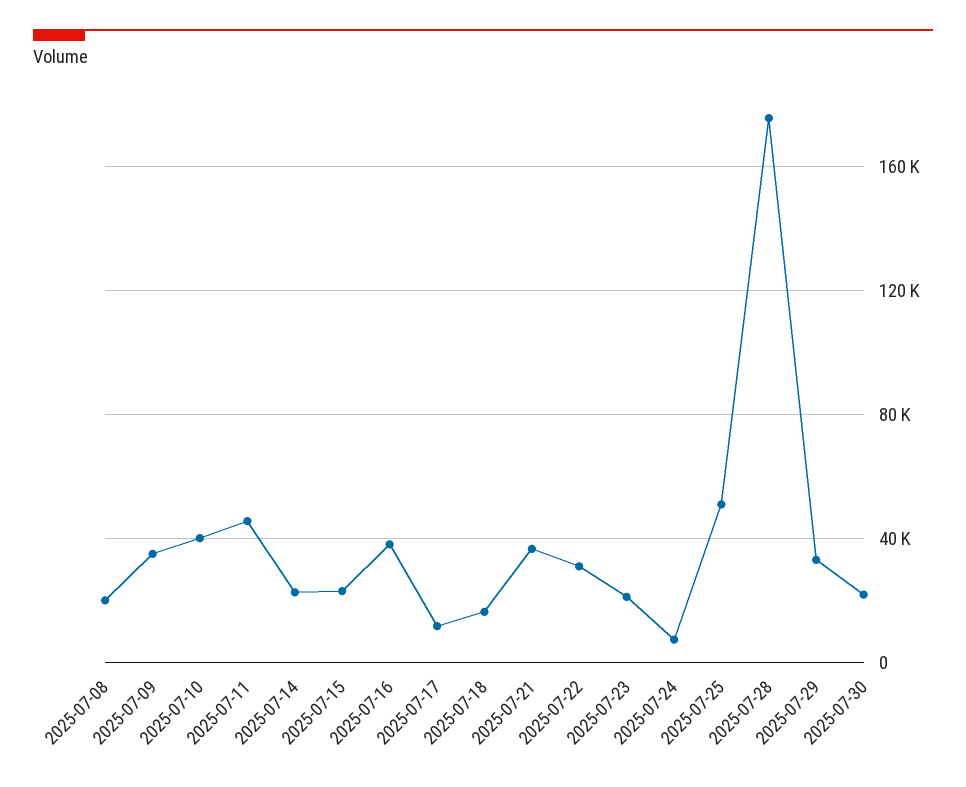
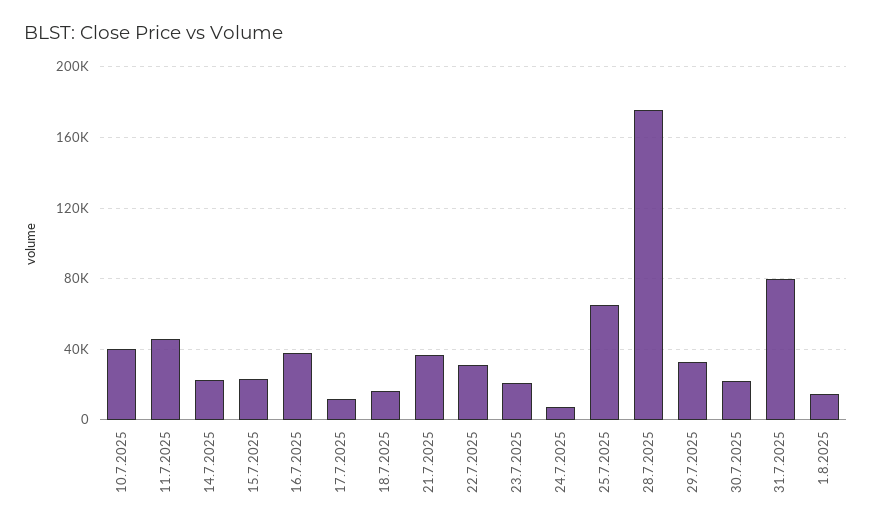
2025-07-08: 20000 -> none
2025-07-09: 35000 -> none
2025-07-25: 50000 -> 65000
31.7.2025: none -> 80000
1.8.2025: none -> 15000

